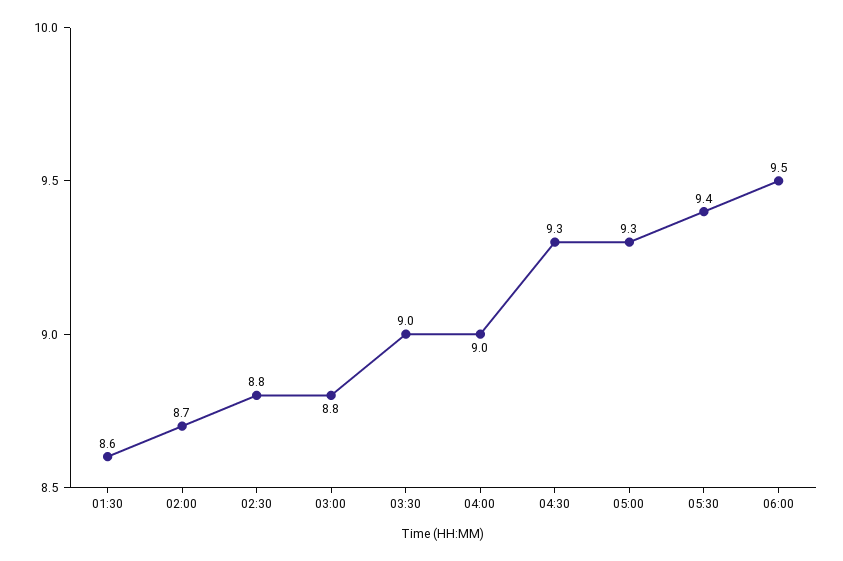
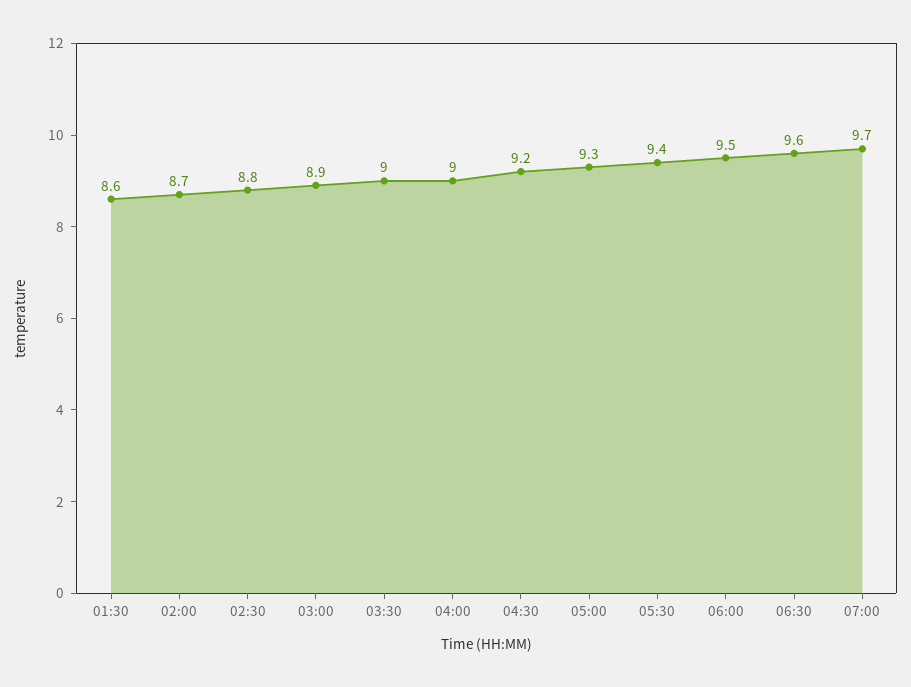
03:00: 8.8 -> 8.9
04:30: 9.3 -> 9.2
06:30: none -> 9.6
07:00: none -> 9.7

